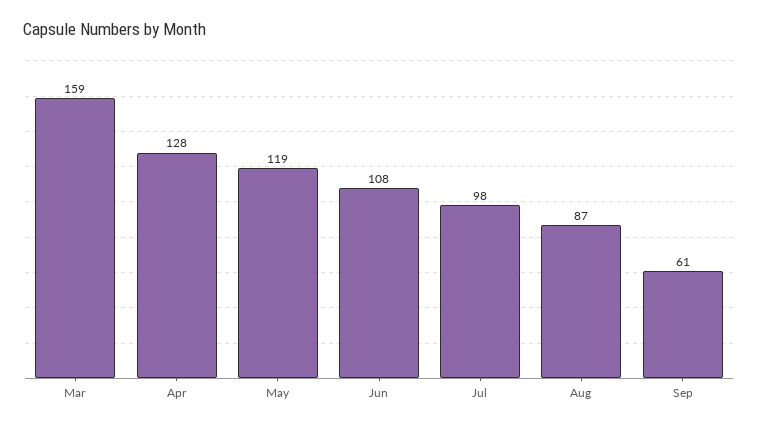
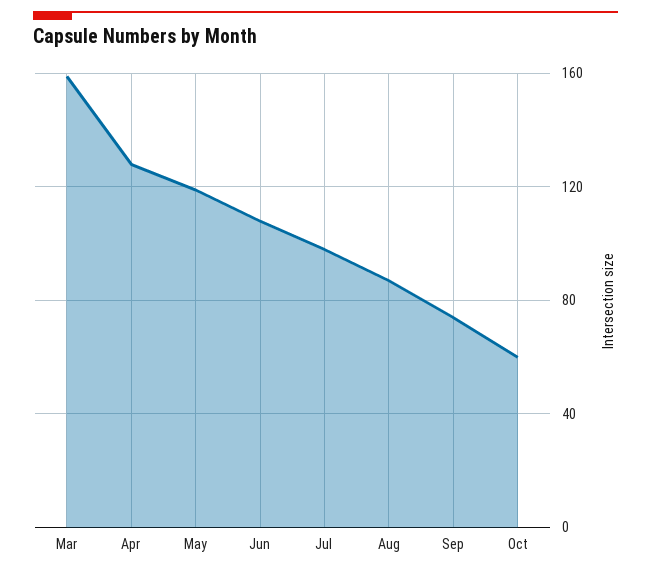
Sep: 61 -> 75
Oct: none -> 60

